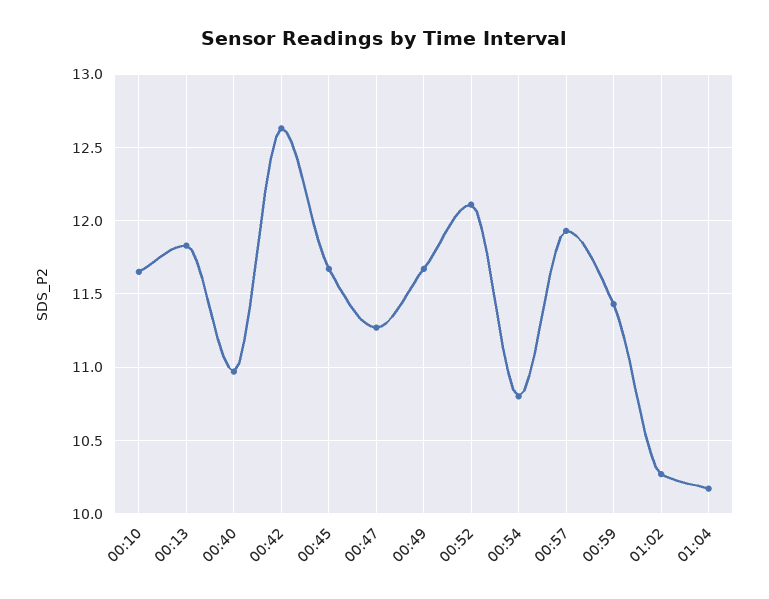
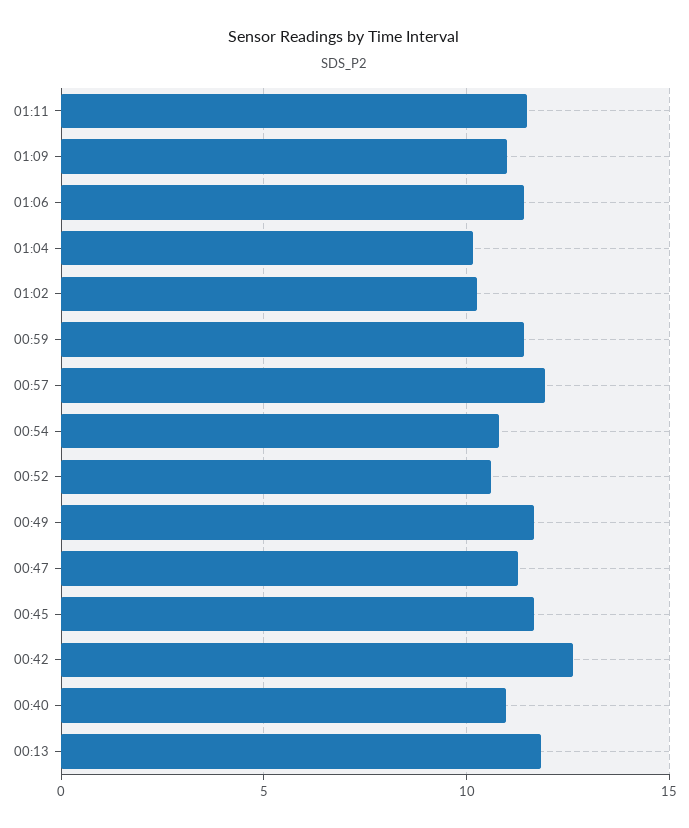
00:10: 11.65 -> none
00:52: 12.1 -> 10.5
01:11: none -> 11.5
01:09: none -> 11
01:06: none -> 11.5

